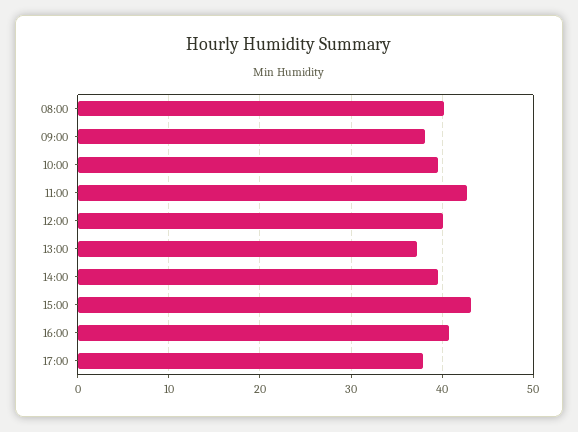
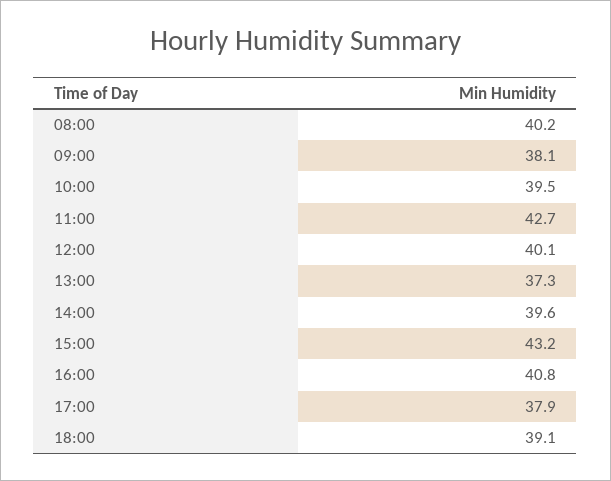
18:00: none -> 39.1

